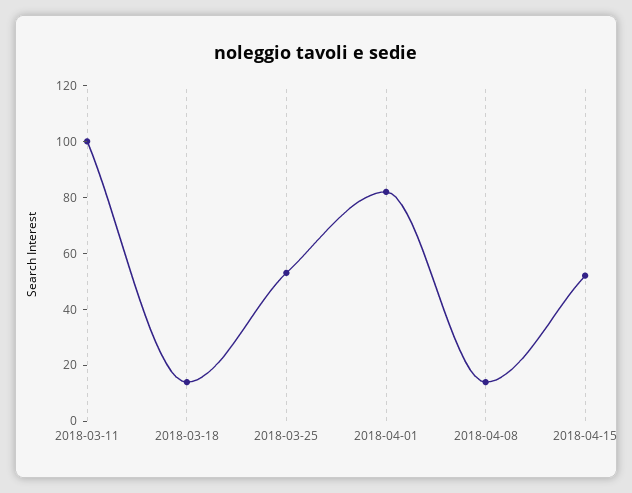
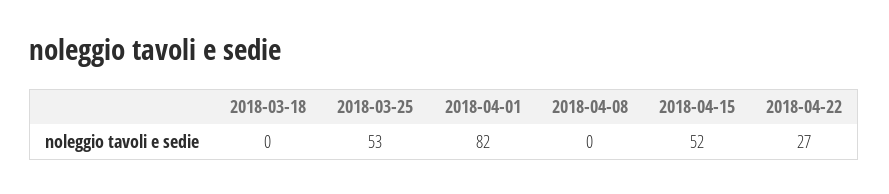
2018-03-11: 100 -> none
2018-03-18: 15 -> 0
2018-04-08: 15 -> 0
2018-04-22: none -> 27

